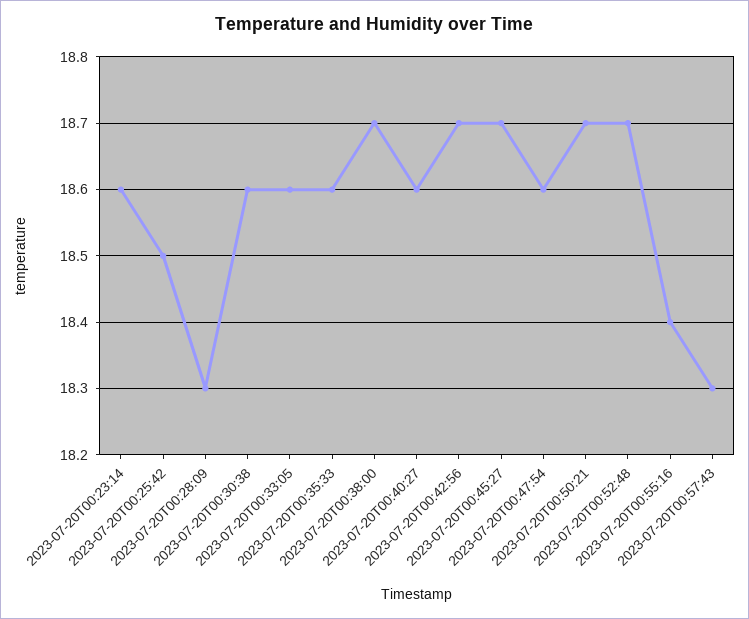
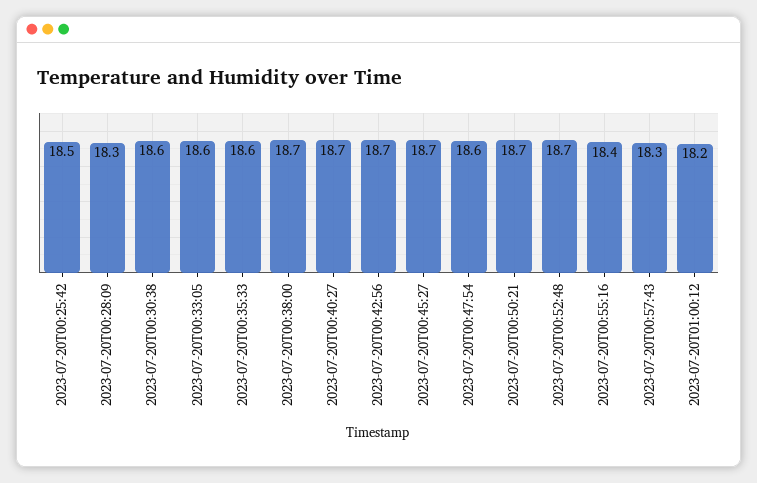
2023-07-20T00:23:14: 18.6 -> none
2023-07-20T00:40:27: 18.6 -> 18.7
2023-07-20T01:00:12: none -> 18.2

